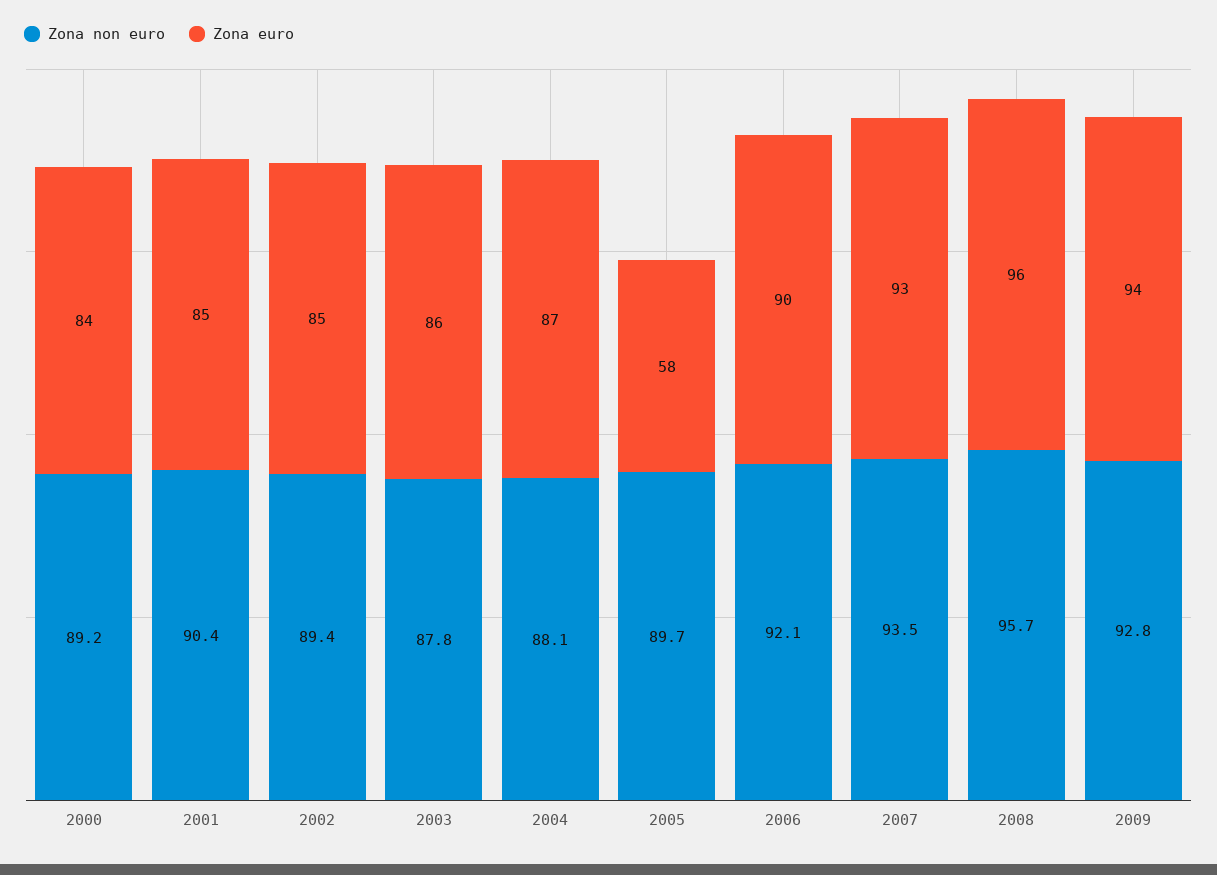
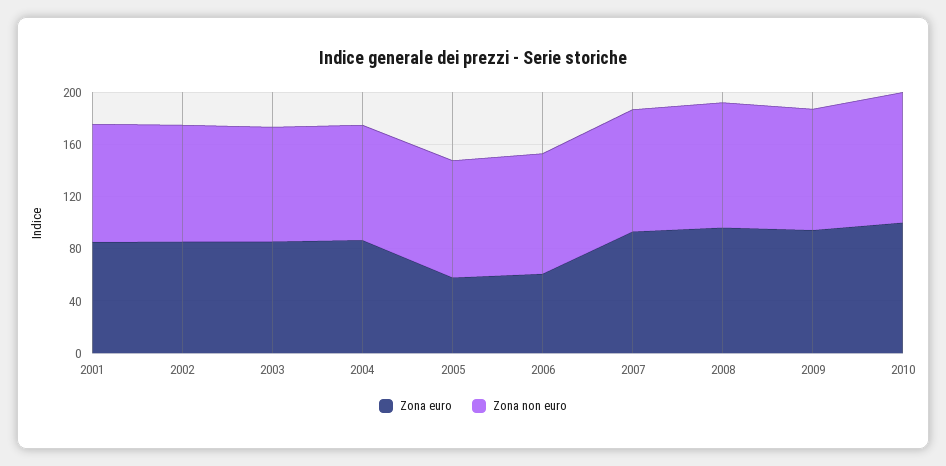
Zona non euro, 2000: 89.2 -> none
Zona euro, 2000: 84 -> none
Zona euro, 2006: 90 -> 60
Zona euro, 2010: none -> 100
Zona non euro, 2010: none -> 100

